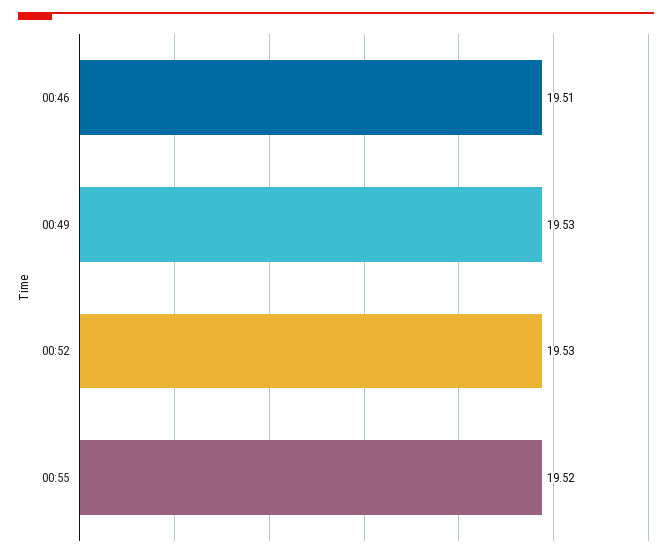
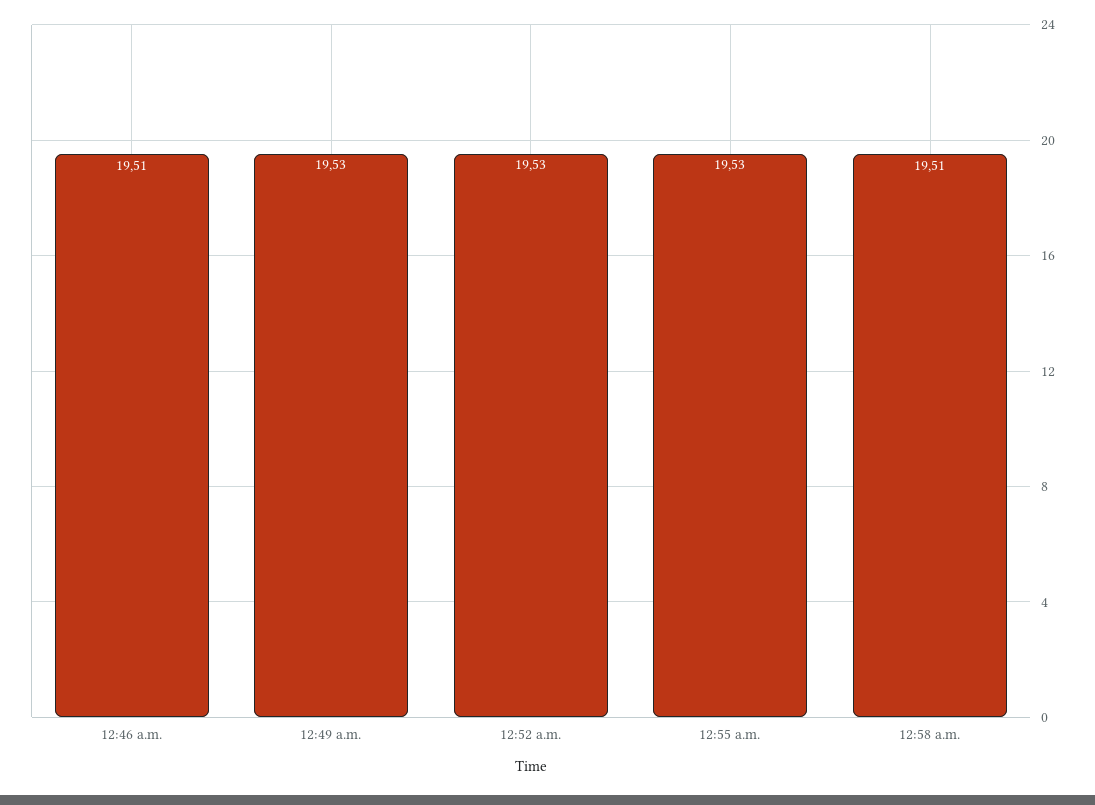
00:55: 19.52 -> 19.53
12:58 a.m.: none -> 19.51

